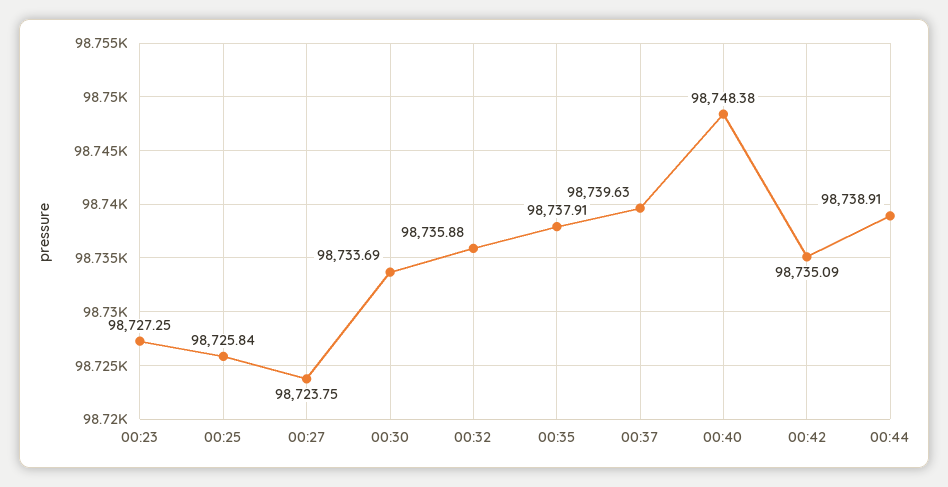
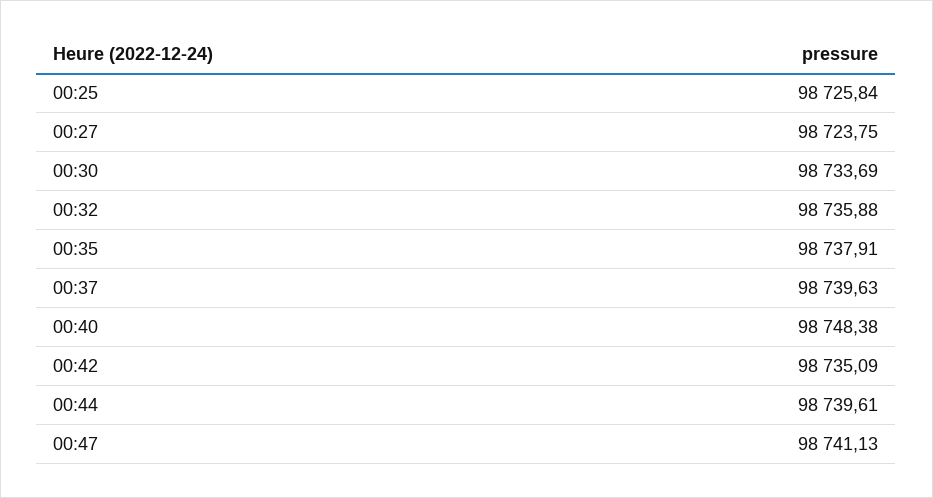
00:23: 98727.25 -> none
00:44: 98738.91 -> 98739.61
00:47: none -> 98741.13

